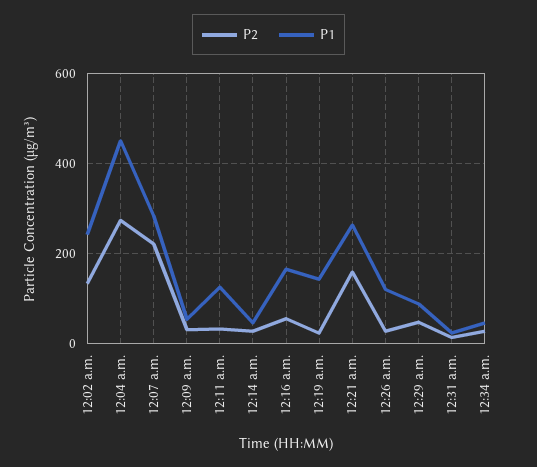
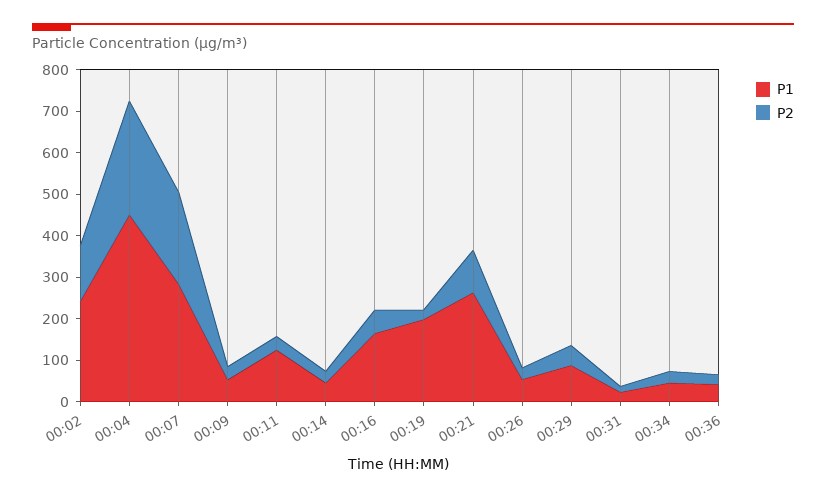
P1, 12:19 a.m.: 140 -> 200
P2, 12:21 a.m.: 160 -> 100
P1, 12:26 a.m.: 120 -> 60
P1, 00:36: none -> 40
P2, 00:36: none -> 20

